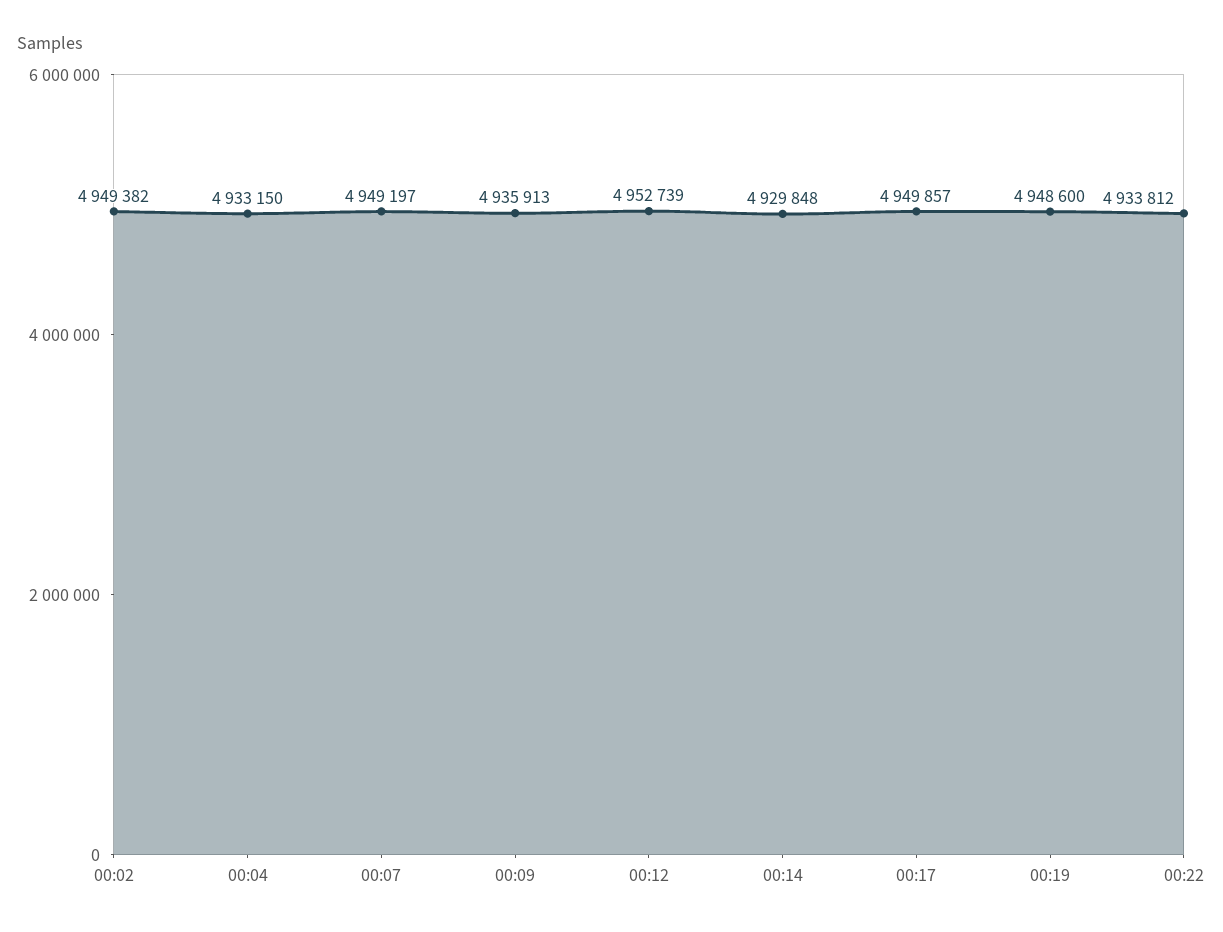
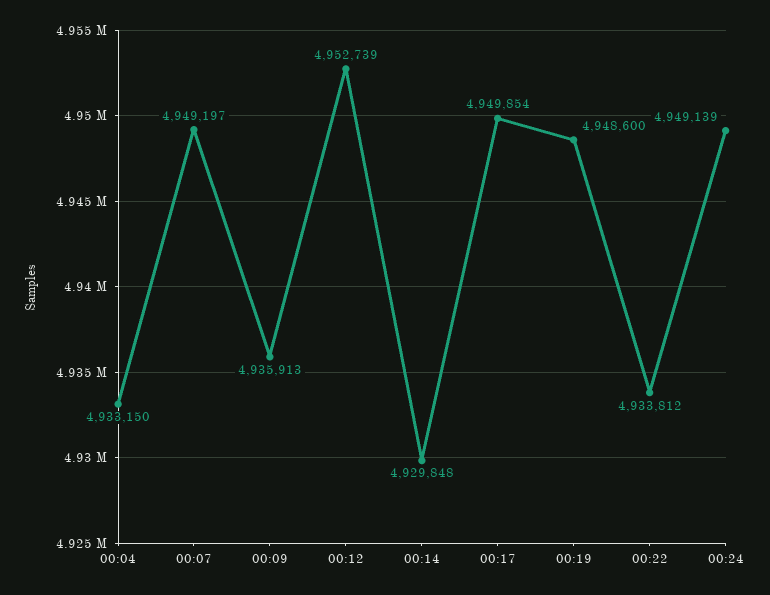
00:02: 4949382 -> none
00:17: 4949857 -> 4949854
00:24: none -> 4949139

